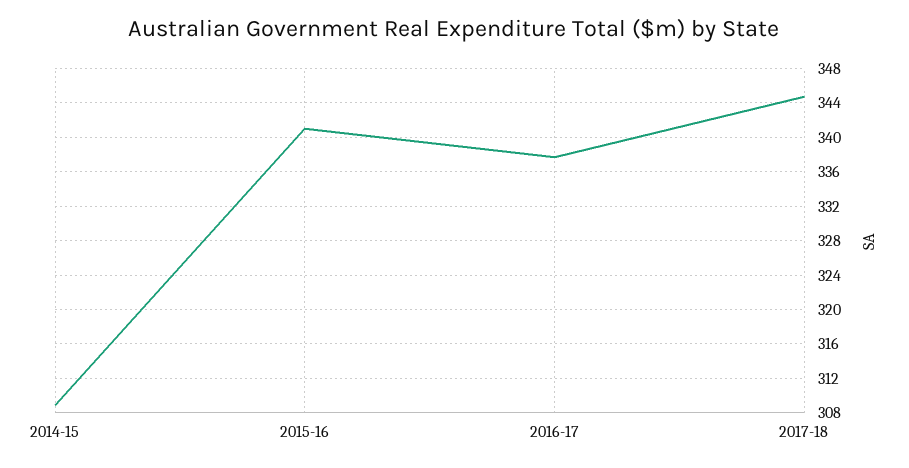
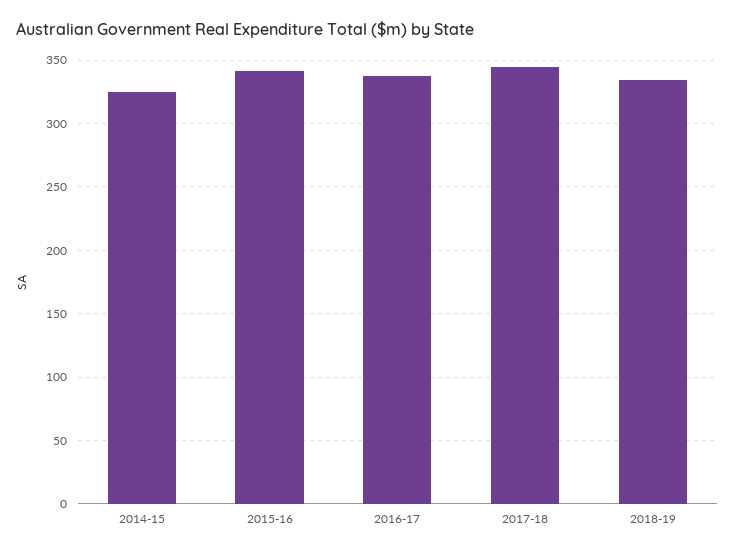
2014-15: 309 -> 325
2018-19: none -> 335

